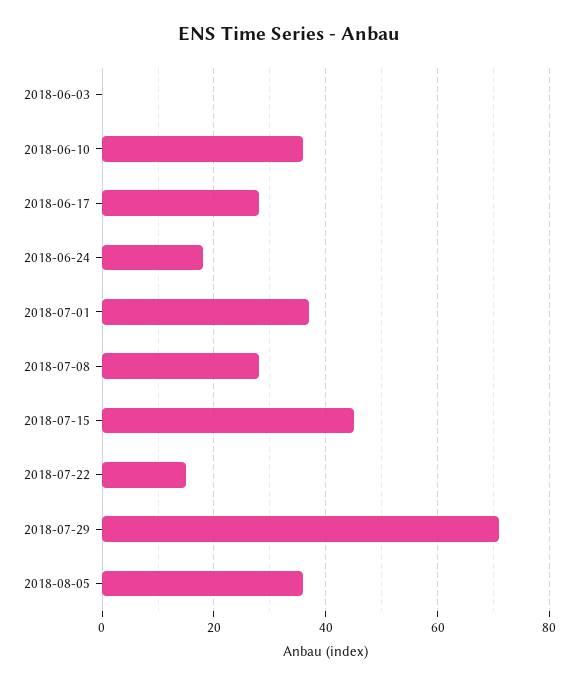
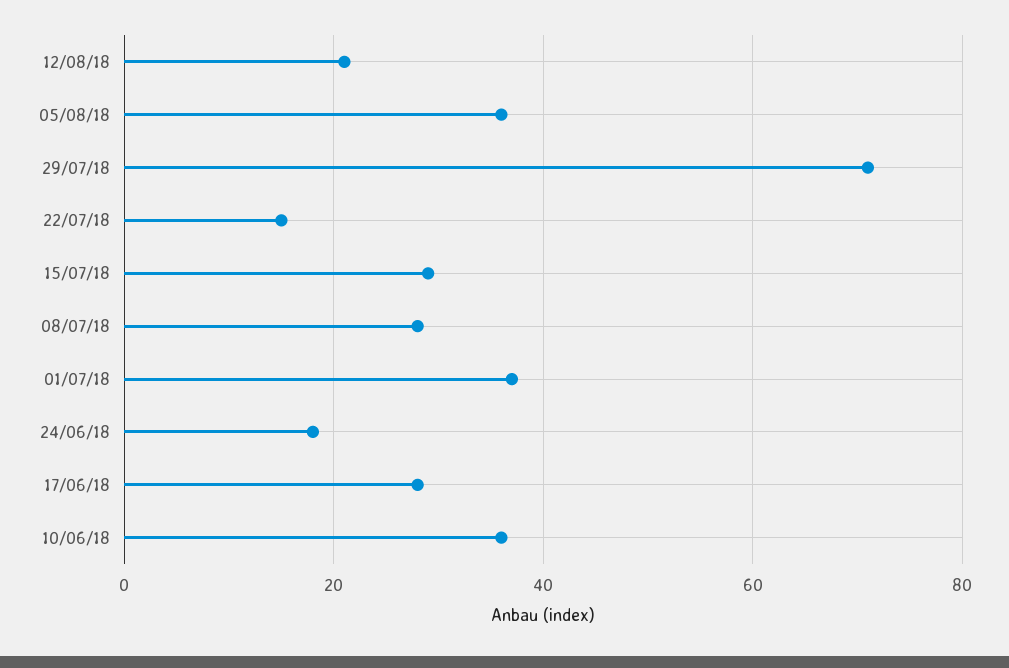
2018-06-03: 0 -> none
2018-07-15: 45 -> 30
12/08/18: none -> 20

